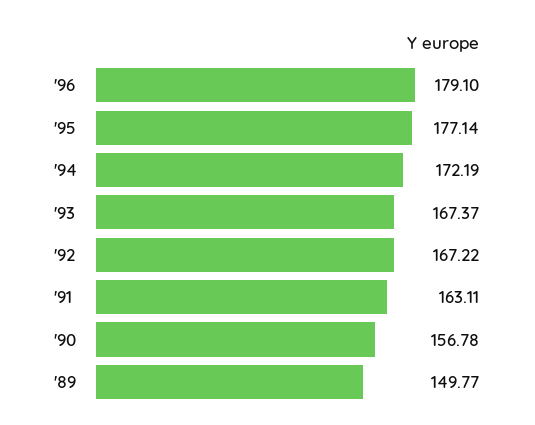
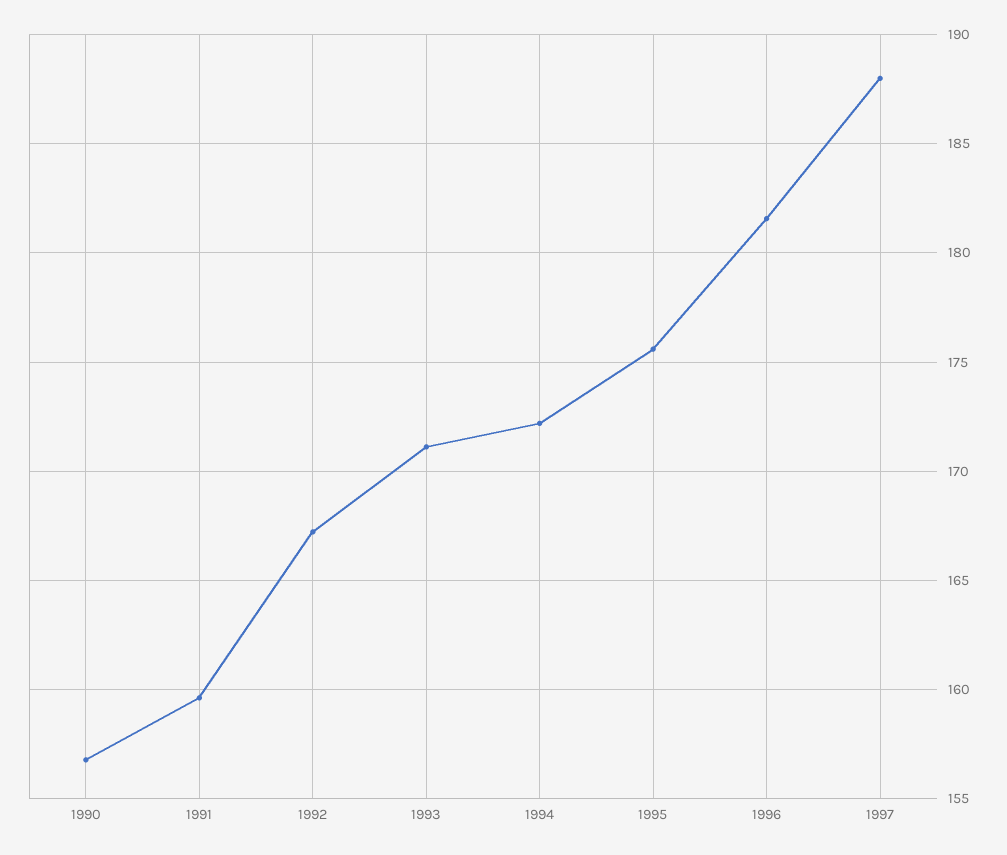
'96: 179.1 -> 181.5
'95: 177.14 -> 175.5
'93: 167.37 -> 171
'91: 163.11 -> 159.5
'89: 149.77 -> none
1997: none -> 188

